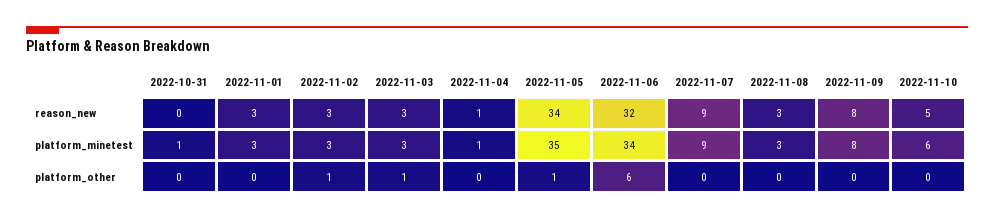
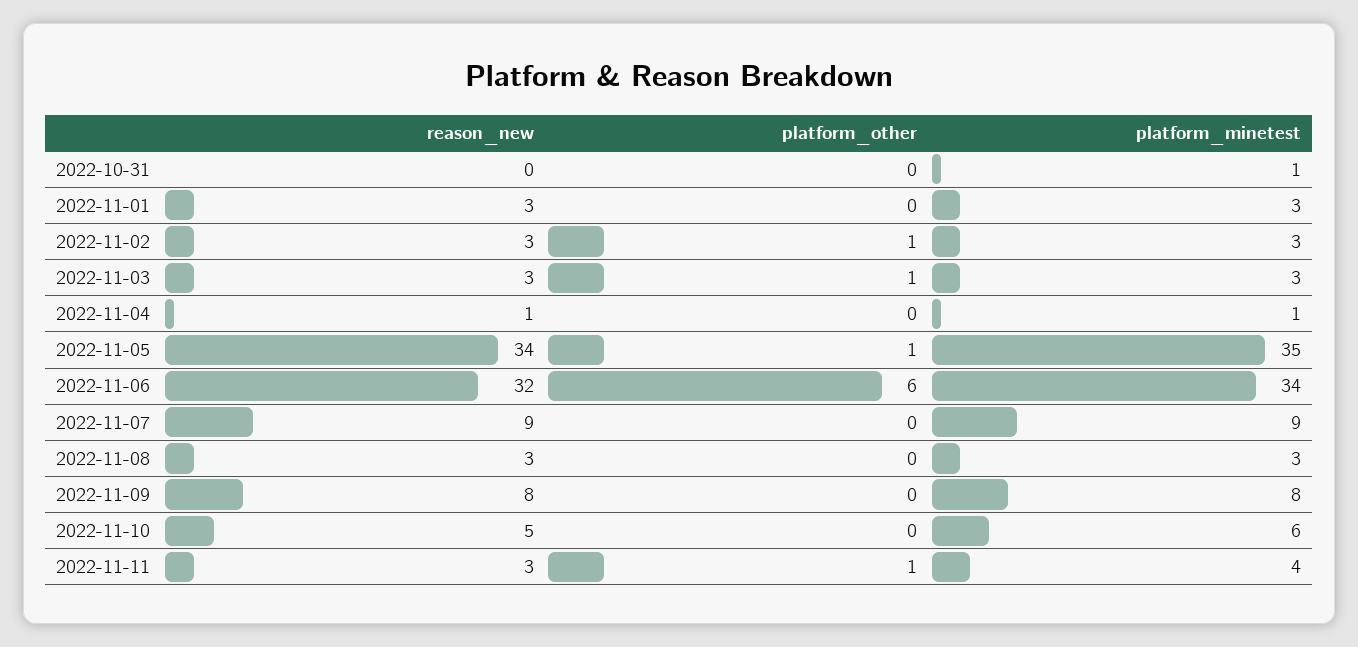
2022-11-11, reason_new: none -> 3
2022-11-11, platform_other: none -> 1
2022-11-11, platform_minetest: none -> 4

